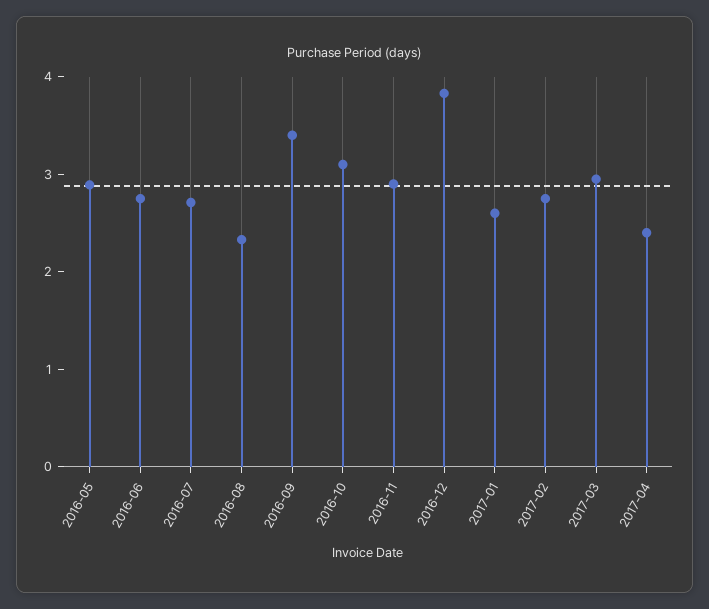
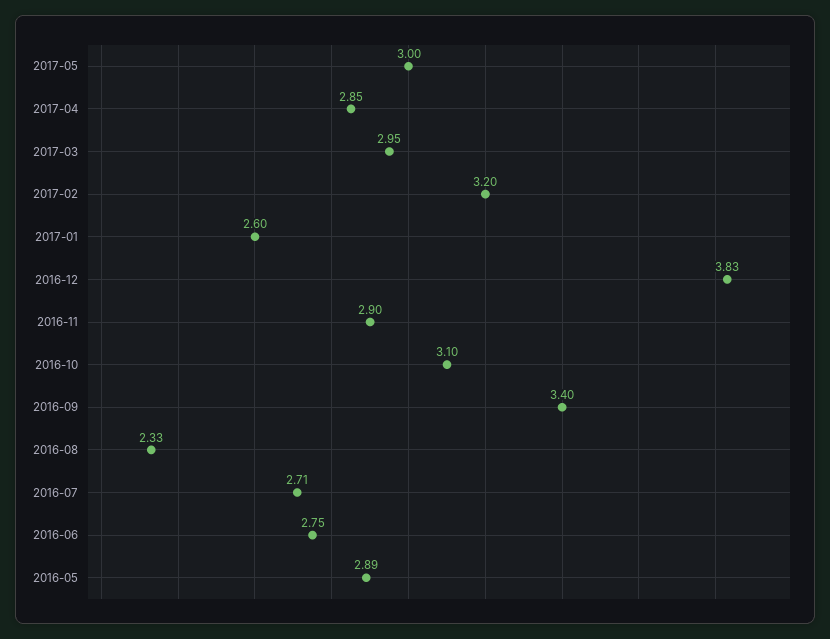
2017-02: 2.8 -> 3.2
2017-04: 2.4 -> 2.85
2017-05: none -> 3

